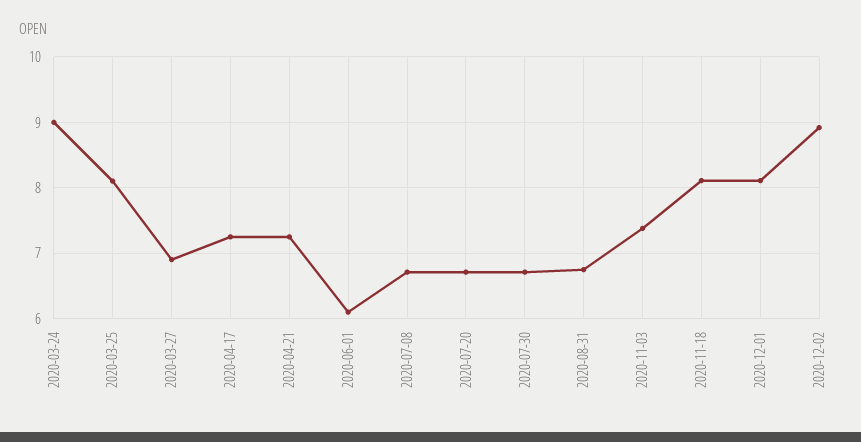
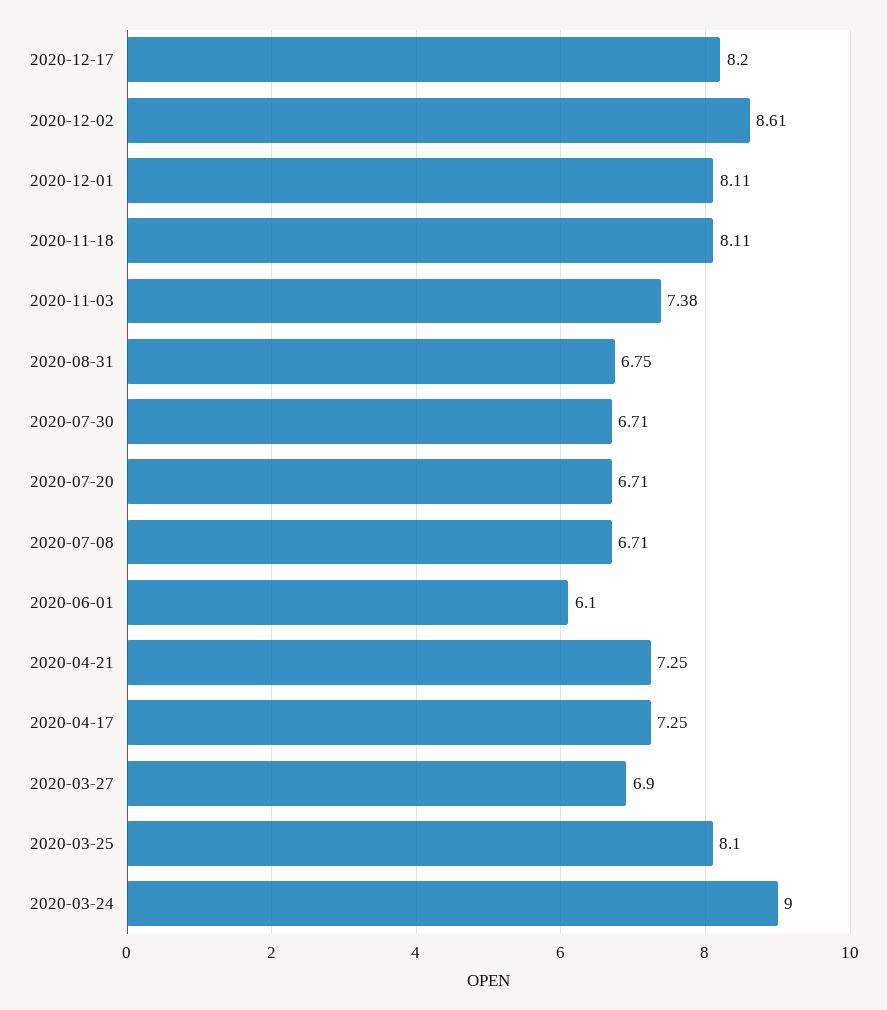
2020-12-02: 8.9 -> 8.61
2020-12-17: none -> 8.2

